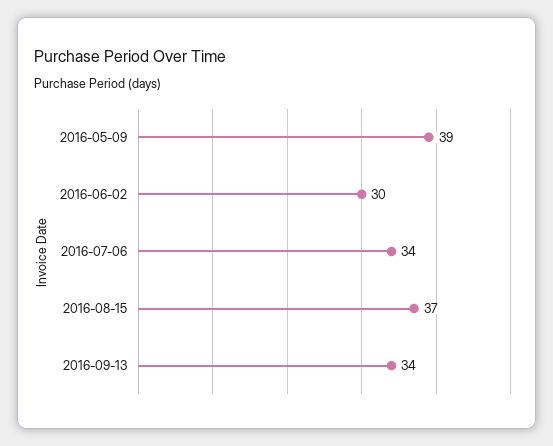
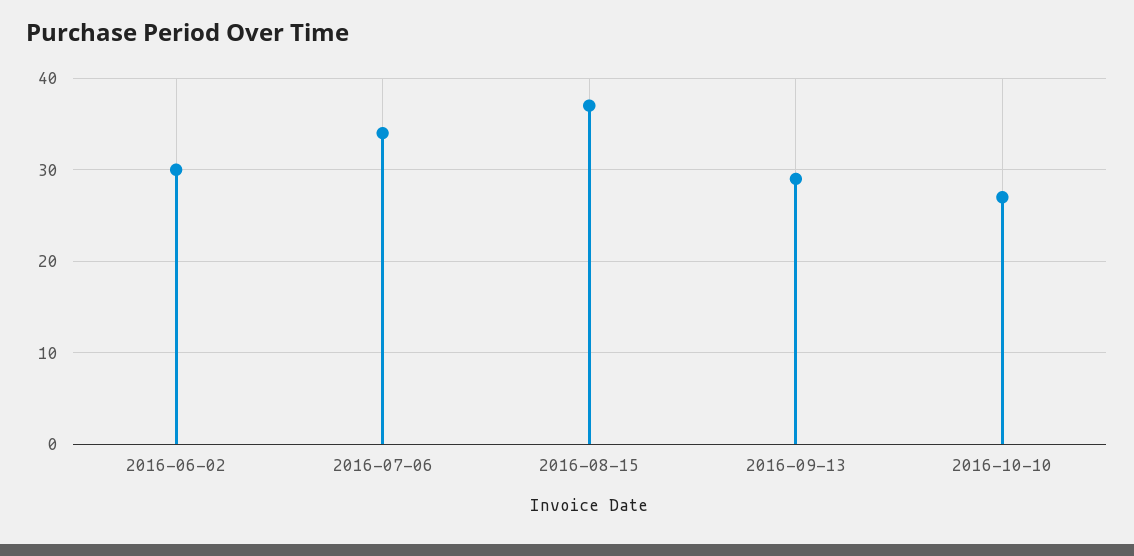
2016-05-09: 39 -> none
2016-09-13: 34 -> 29
2016-10-10: none -> 27

